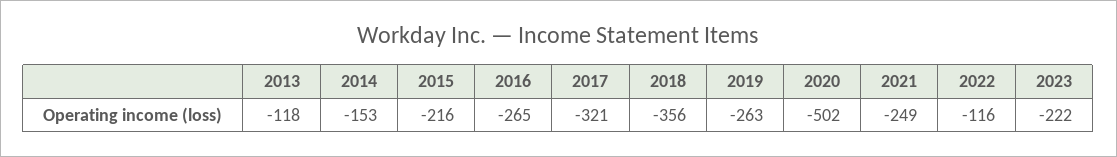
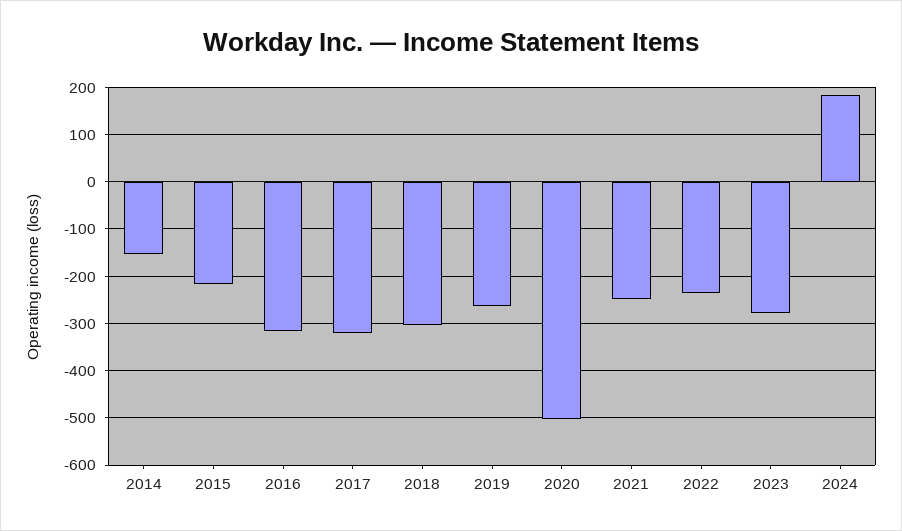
2013: -118 -> none
2016: -265 -> -320
2018: -356 -> -300
2022: -116 -> -240
2023: -222 -> -280
2024: none -> 180

